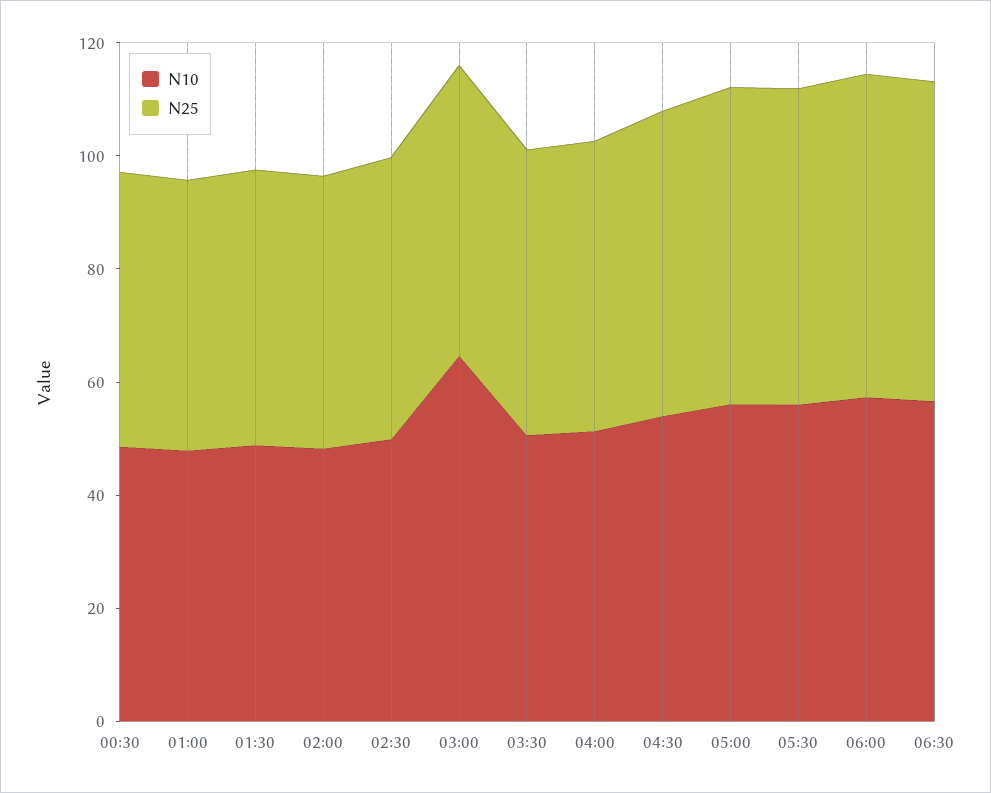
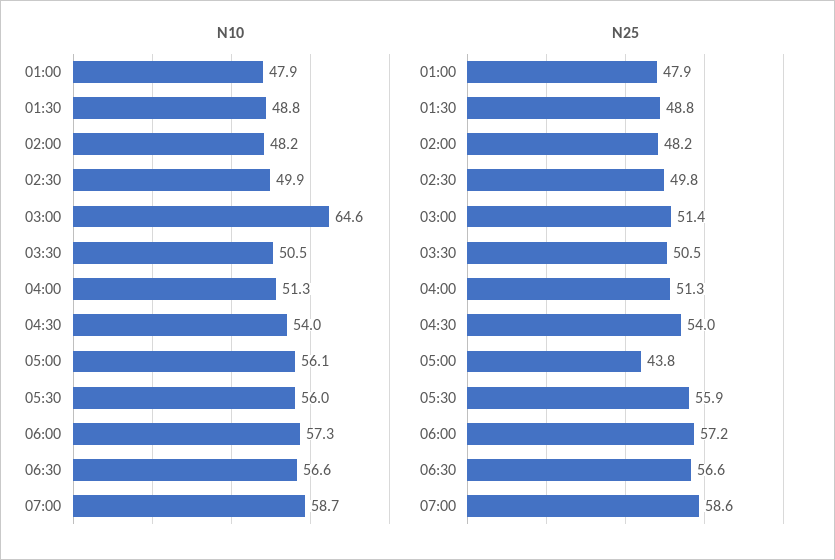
N10, 00:30: 50 -> none
N25, 00:30: 50 -> none
N25, 05:00: 55 -> 43.8
N10, 07:00: none -> 58.7
N25, 07:00: none -> 58.6

